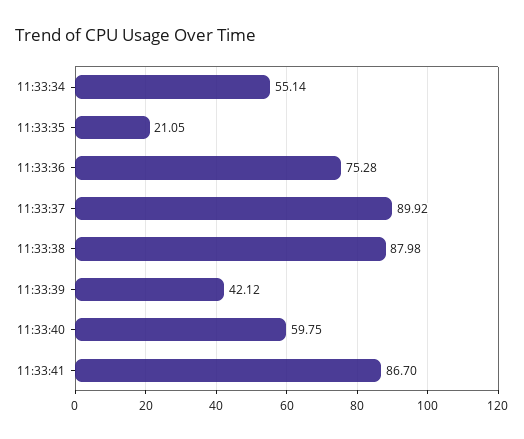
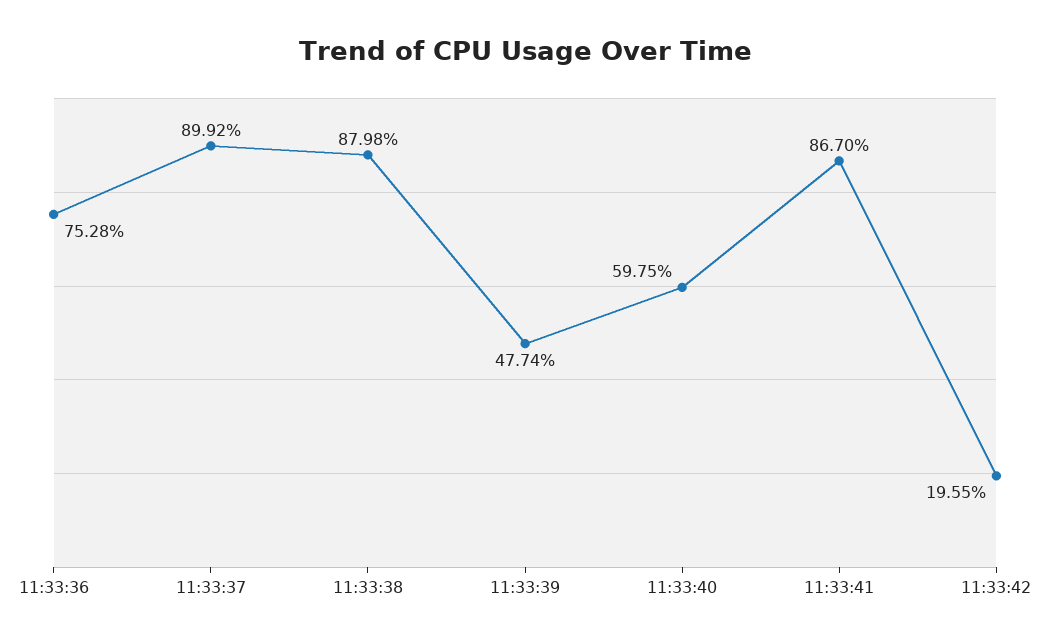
11:33:34: 55.14 -> none
11:33:35: 21.05 -> none
11:33:39: 42.12 -> 47.74
11:33:42: none -> 19.55

